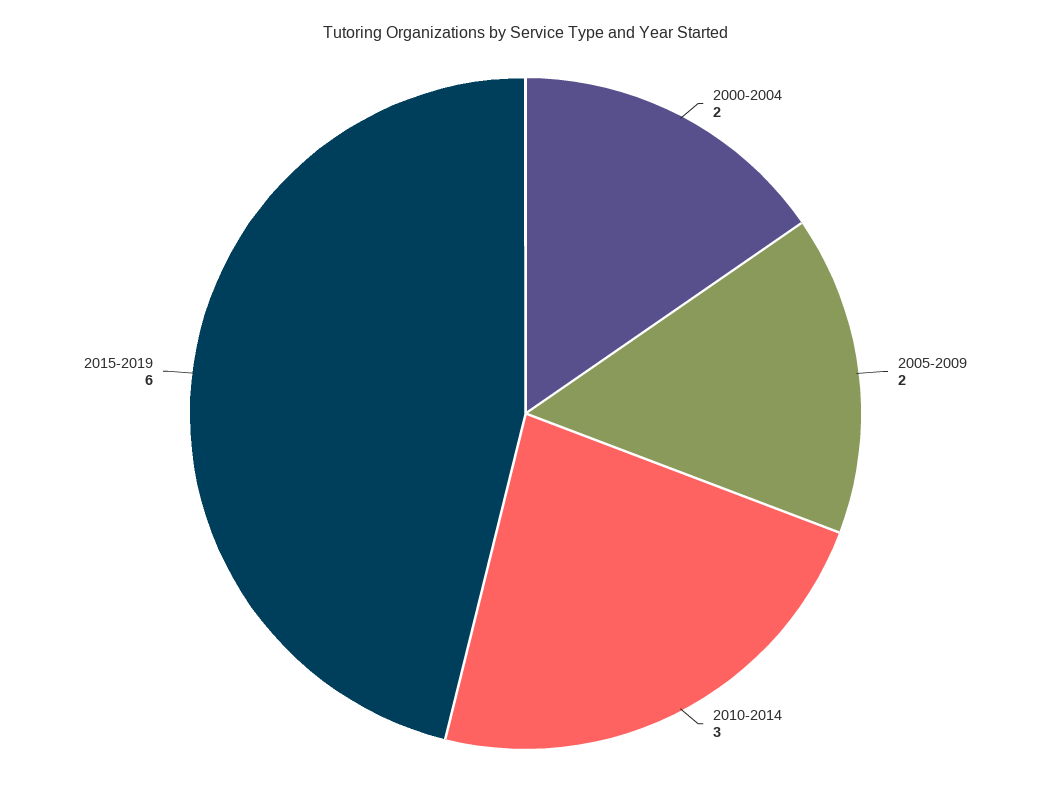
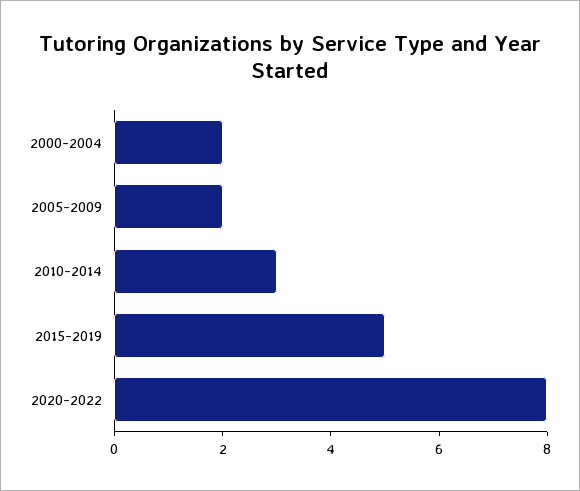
2015-2019: 6 -> 5
2020-2022: none -> 8

